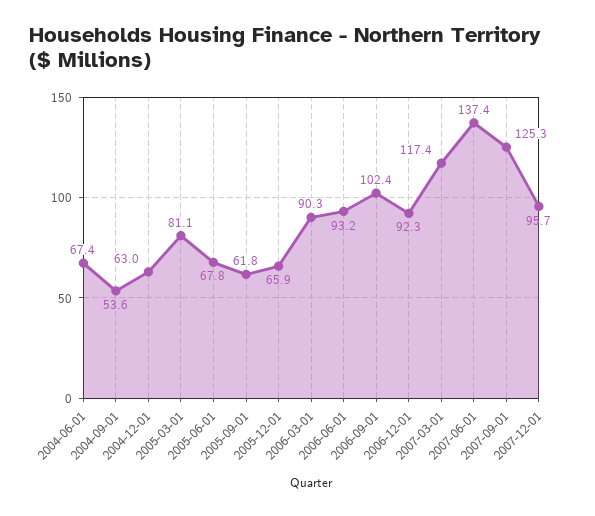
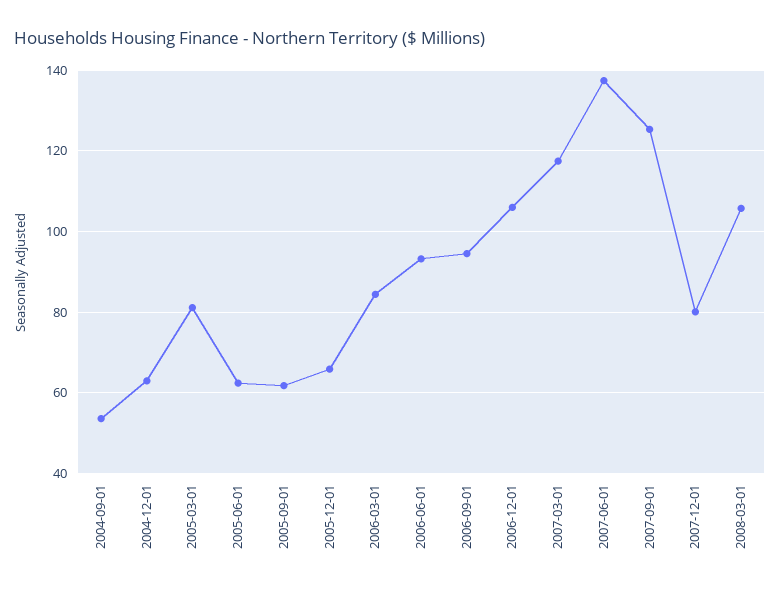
2004-06-01: 67.4 -> none
2005-06-01: 67.8 -> 62
2006-03-01: 90.3 -> 84
2006-09-01: 102.4 -> 94
2006-12-01: 92.3 -> 106
2007-12-01: 95.7 -> 80
2008-03-01: none -> 106

